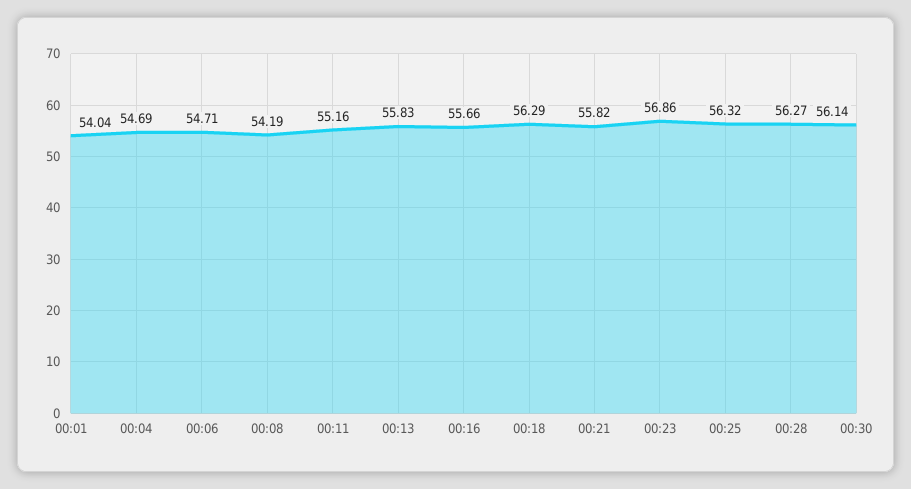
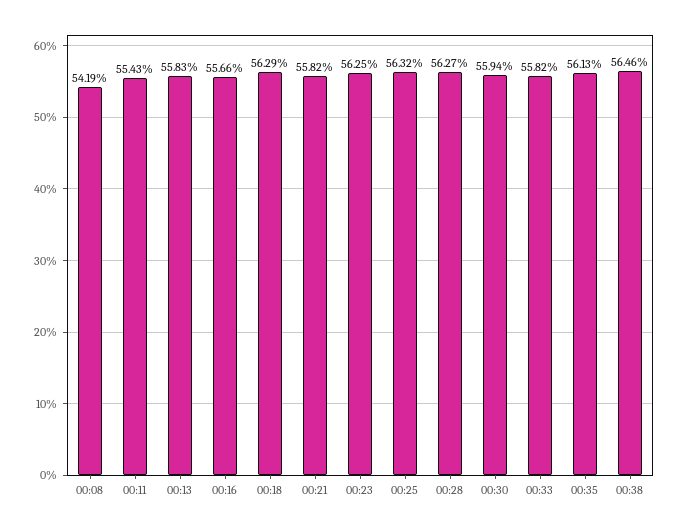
00:01: 54.04 -> none
00:04: 54.69 -> none
00:06: 54.71 -> none
00:11: 55.16 -> 55.43
00:23: 56.86 -> 56.25
00:30: 56.14 -> 55.94
00:33: none -> 55.82
00:35: none -> 56.13
00:38: none -> 56.46

